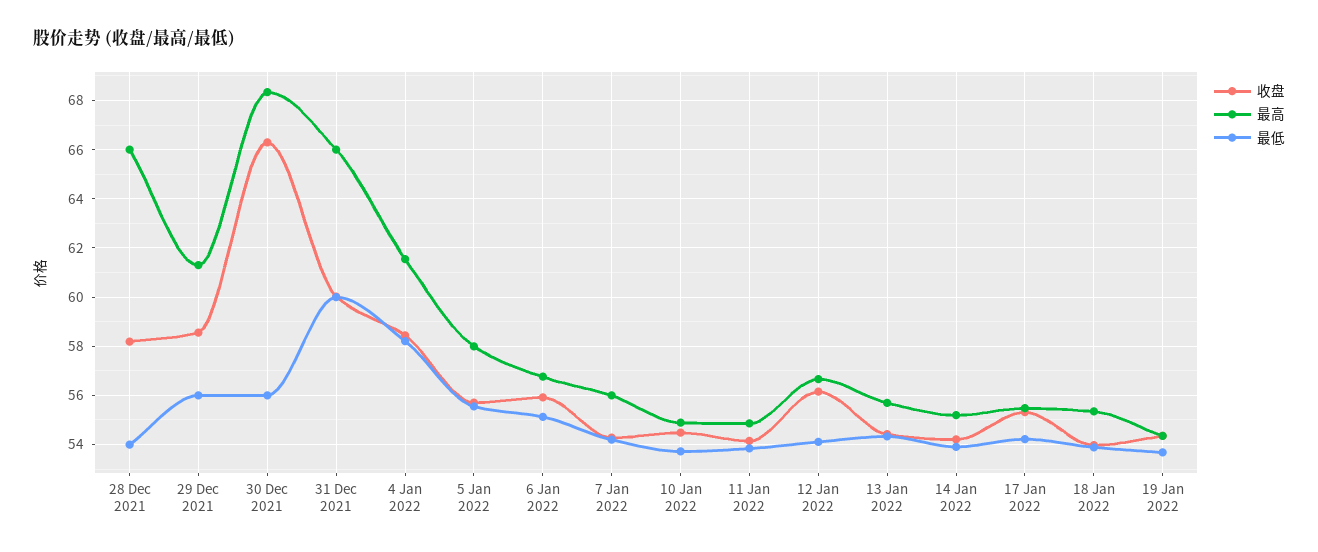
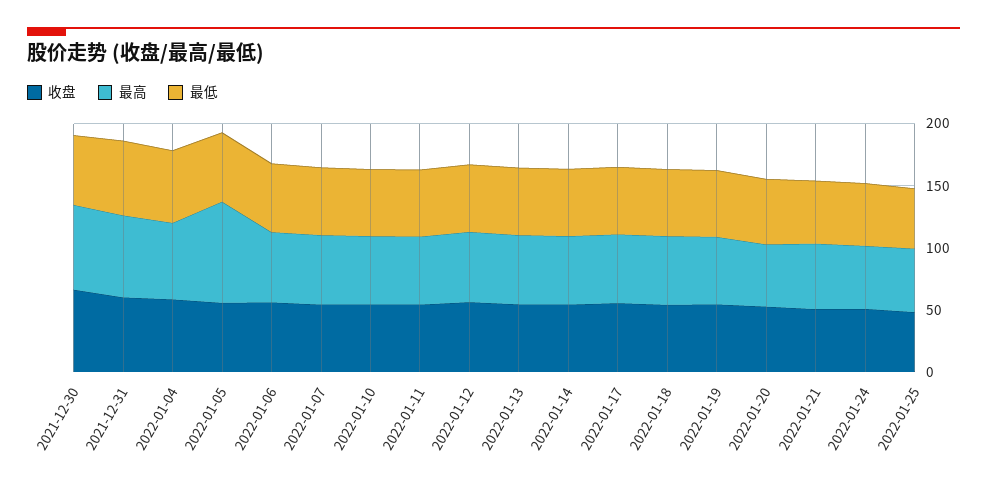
收盘, 28 Dec 2021: 58.25 -> none
最高, 28 Dec 2021: 66 -> none
最低, 28 Dec 2021: 54 -> none
收盘, 29 Dec 2021: 58.5 -> none
最高, 29 Dec 2021: 61.25 -> none
最低, 29 Dec 2021: 56 -> none
最高, 5 Jan 2022: 58 -> 80
收盘, 2022-01-20: none -> 50
最高, 2022-01-20: none -> 50
最低, 2022-01-20: none -> 50
收盘, 2022-01-21: none -> 50
最高, 2022-01-21: none -> 50
最低, 2022-01-21: none -> 50
收盘, 2022-01-24: none -> 50
最高, 2022-01-24: none -> 50
最低, 2022-01-24: none -> 50
收盘, 2022-01-25: none -> 50
最高, 2022-01-25: none -> 50
最低, 2022-01-25: none -> 50

